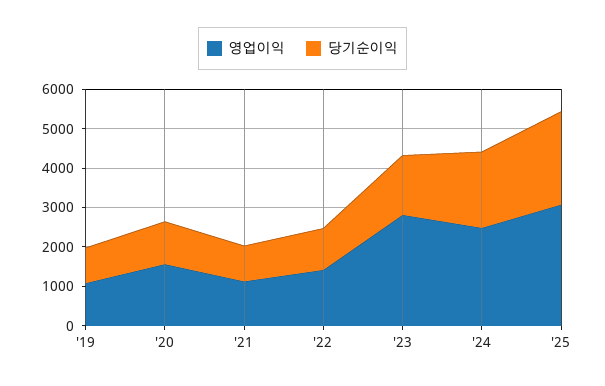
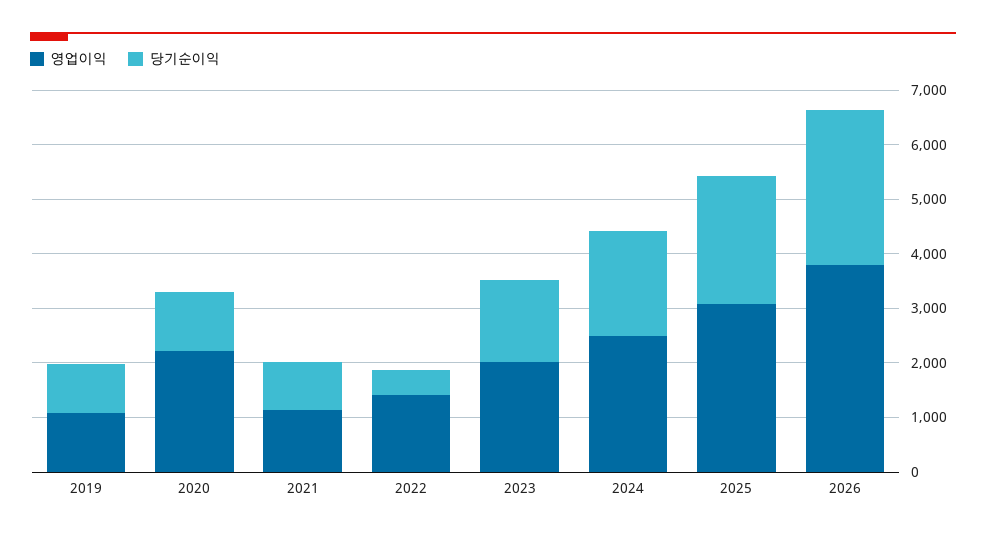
영업이익, '20: 1500 -> 2200
당기순이익, '22: 1000 -> 400
영업이익, '23: 2750 -> 2000
영업이익, 2026: none -> 3800
당기순이익, 2026: none -> 2800

